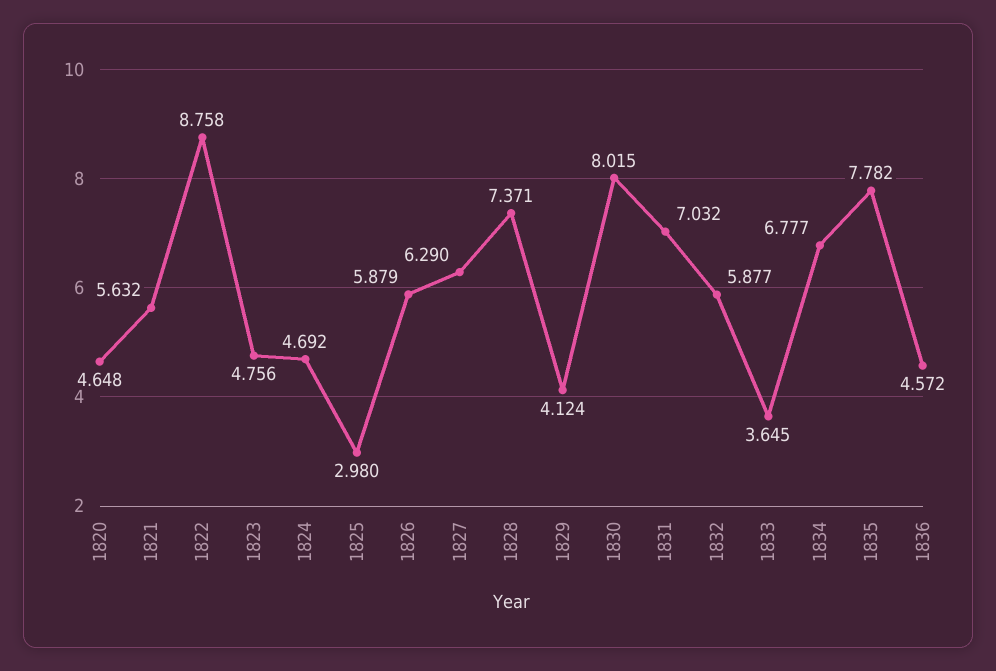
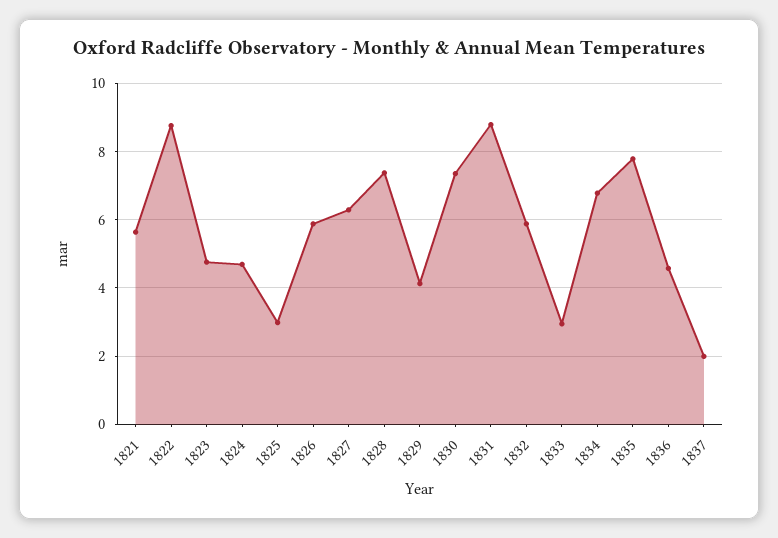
1820: 4.648 -> none
1830: 8.015 -> 7.4
1831: 7.032 -> 8.8
1833: 3.645 -> 3
1837: none -> 2

